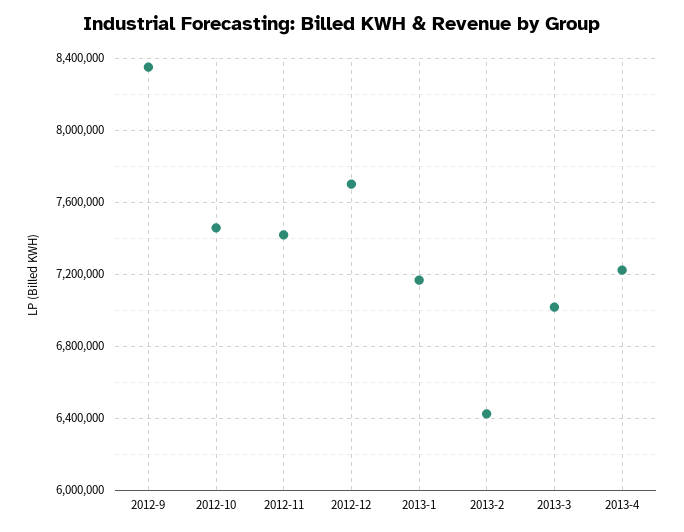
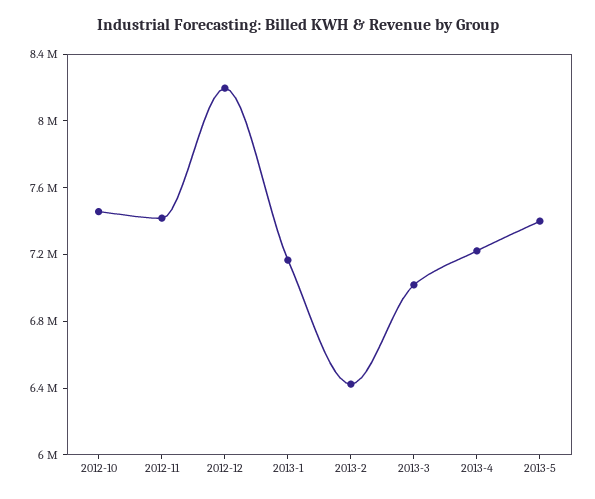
2012-9: 8350000 -> none
2012-12: 7700000 -> 8200000
2013-5: none -> 7400000

